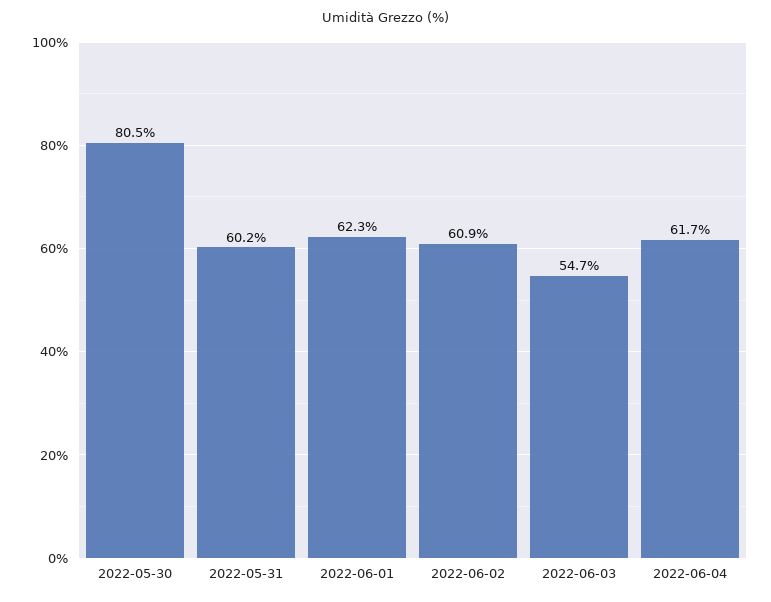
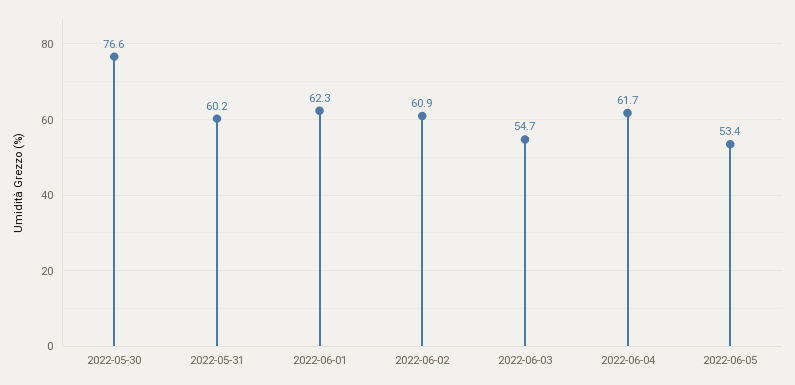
2022-05-30: 80.5 -> 76.6
2022-06-05: none -> 53.4

